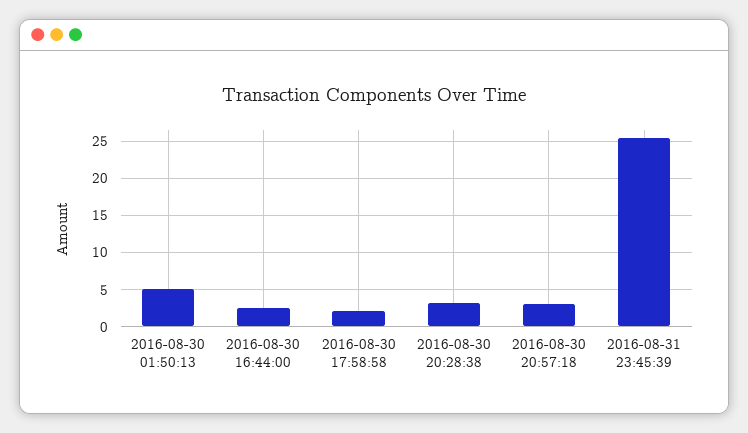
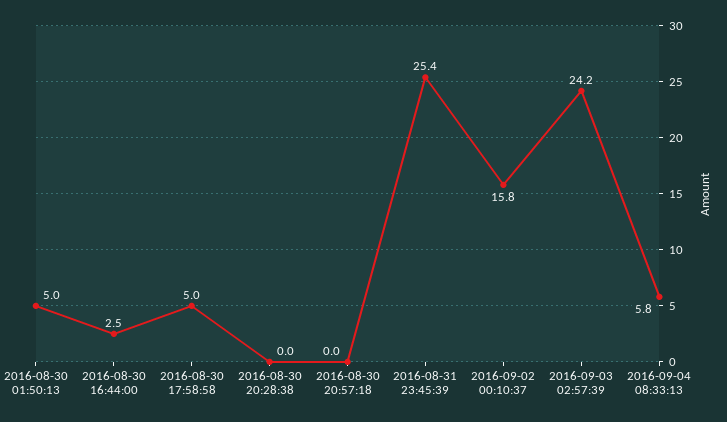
2016-08-30 17:58:58: 2 -> 5
2016-08-30 20:28:38: 3 -> 0
2016-08-30 20:57:18: 3 -> 0
2016-09-02 00:10:37: none -> 15.8
2016-09-03 02:57:39: none -> 24.2
2016-09-04 08:33:13: none -> 5.8

